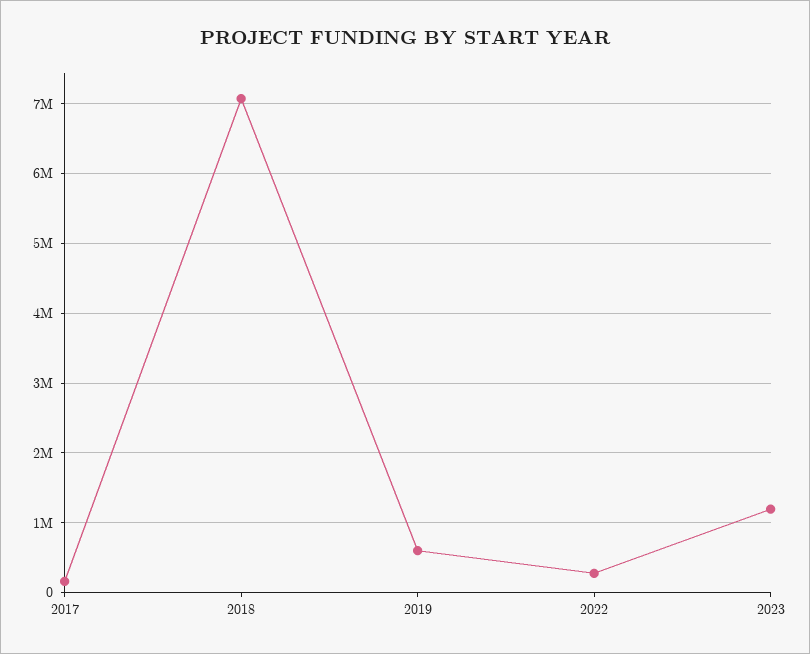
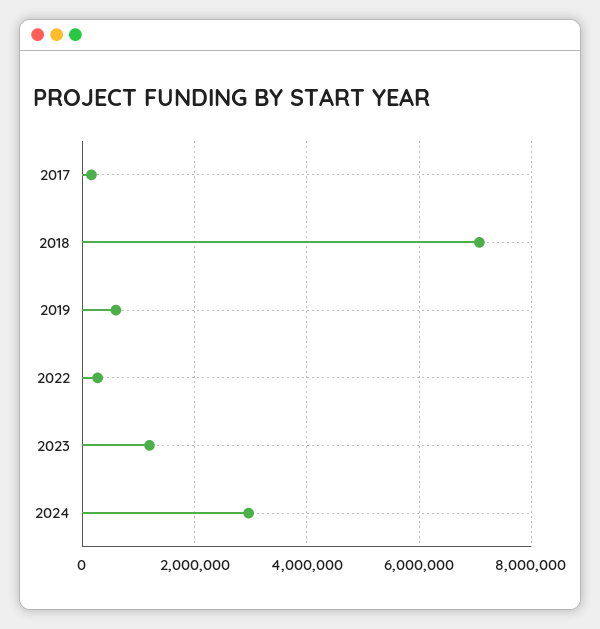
2024: none -> 3000000

